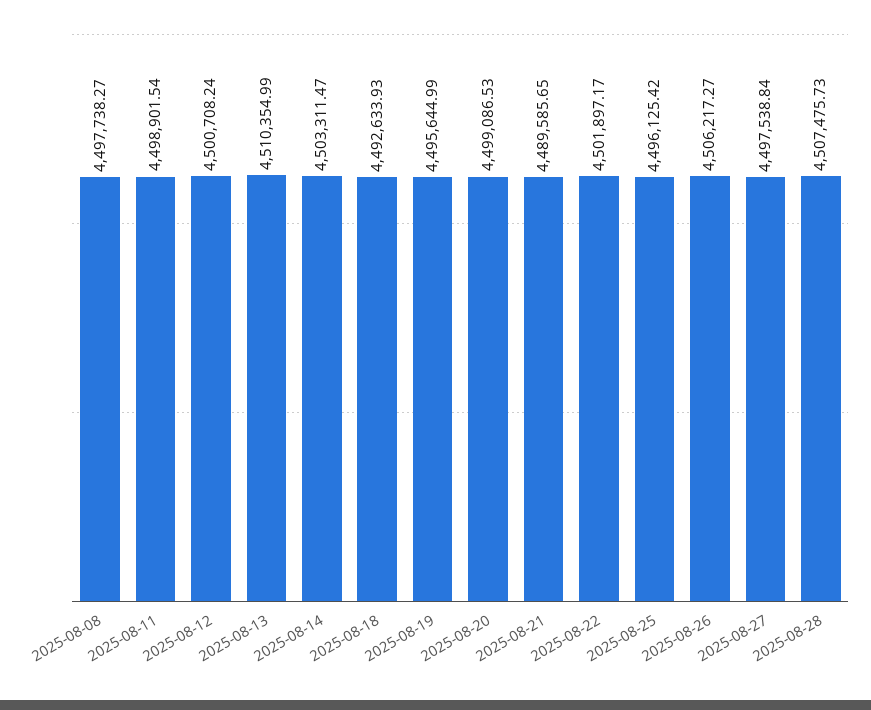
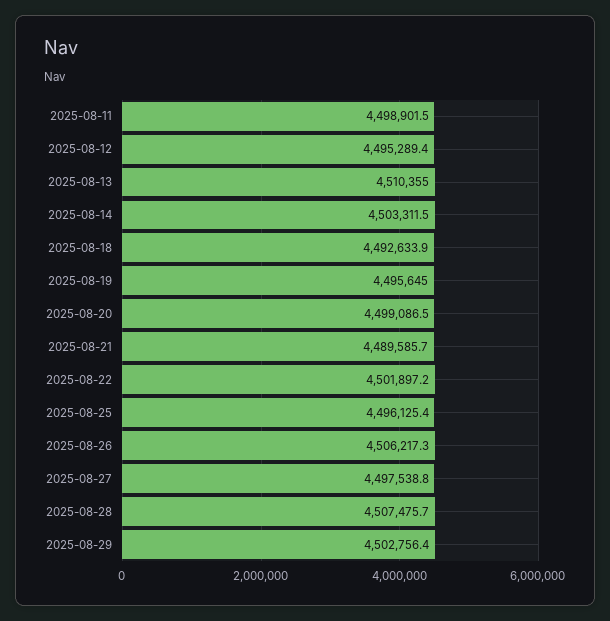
2025-08-08: 4497738.27 -> none
2025-08-12: 4500708.24 -> 4495289.4
2025-08-29: none -> 4502756.4

